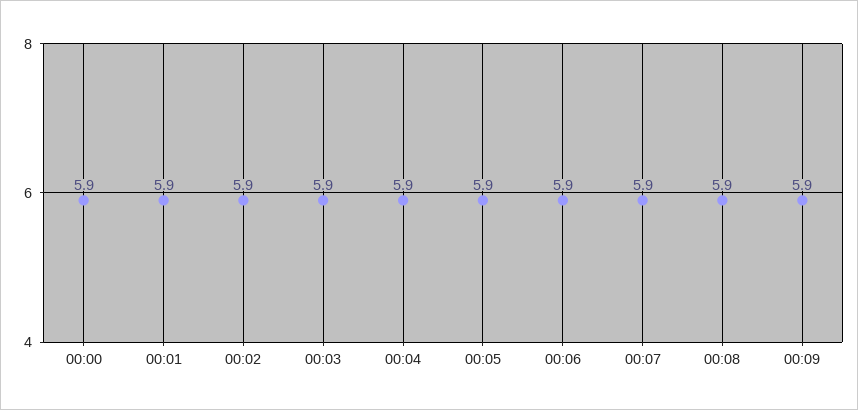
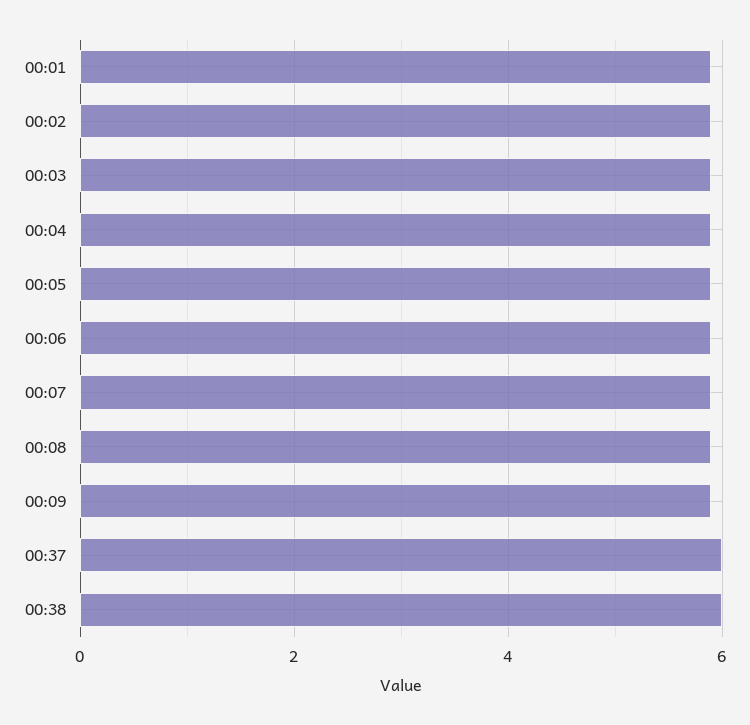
00:00: 5.9 -> none
00:37: none -> 6
00:38: none -> 6

